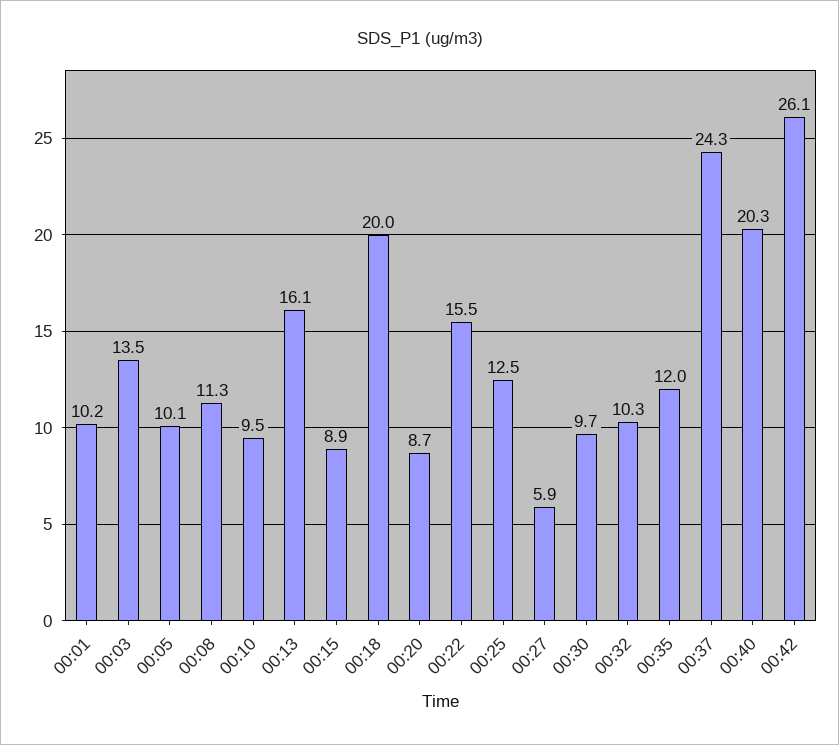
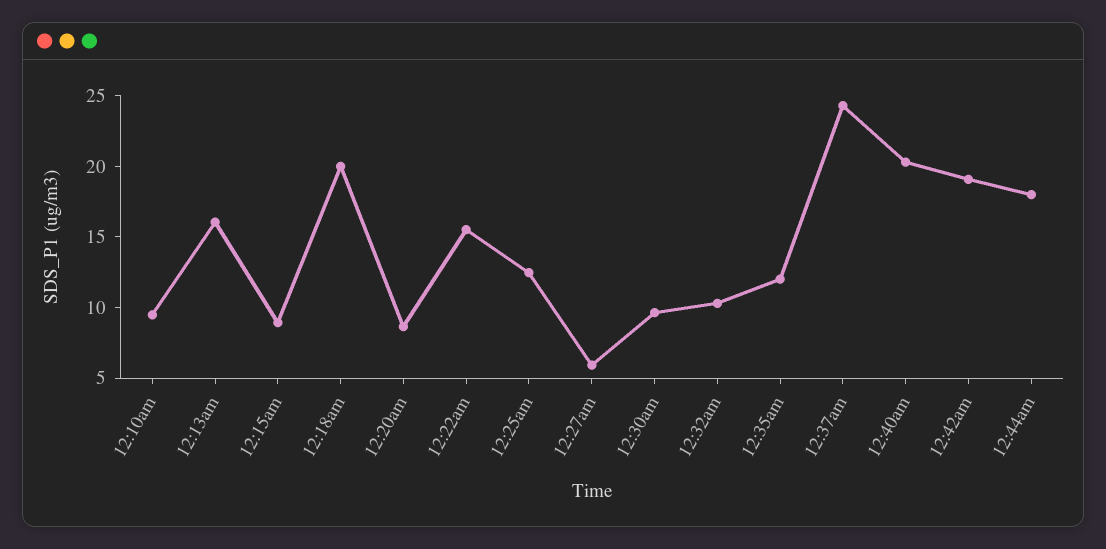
00:01: 10.2 -> none
00:03: 13.5 -> none
00:05: 10.1 -> none
00:08: 11.3 -> none
00:42: 26.1 -> 19
12:44am: none -> 18

